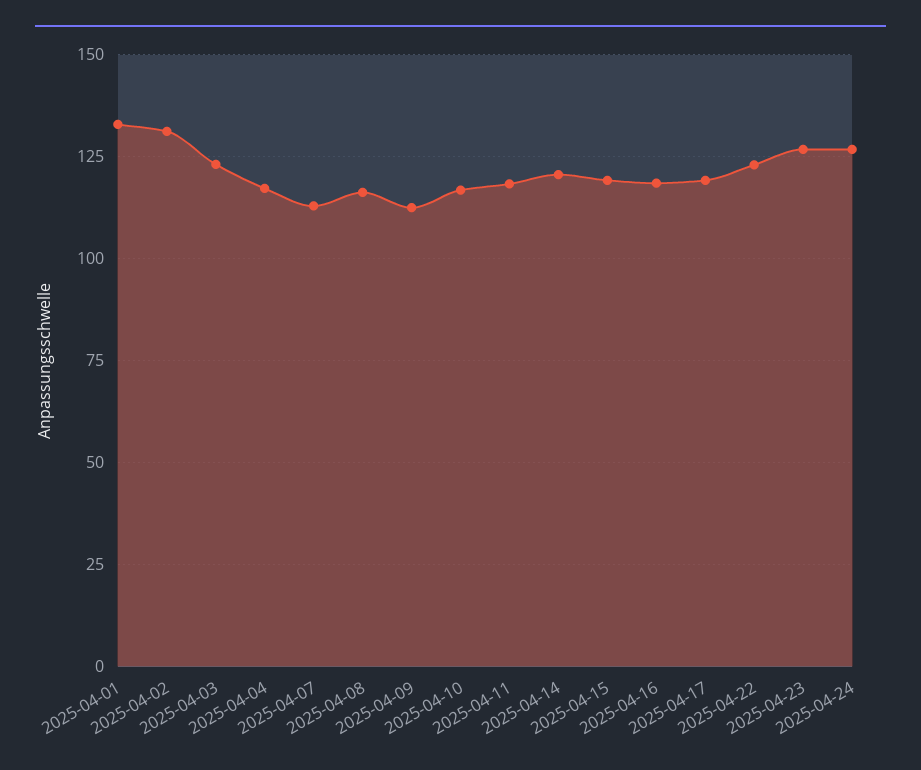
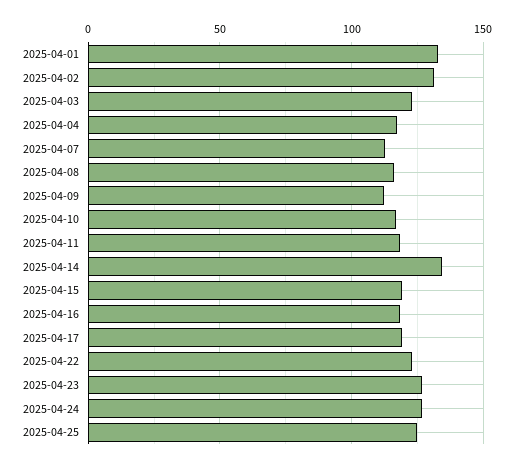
2025-04-14: 120 -> 135
2025-04-25: none -> 125

